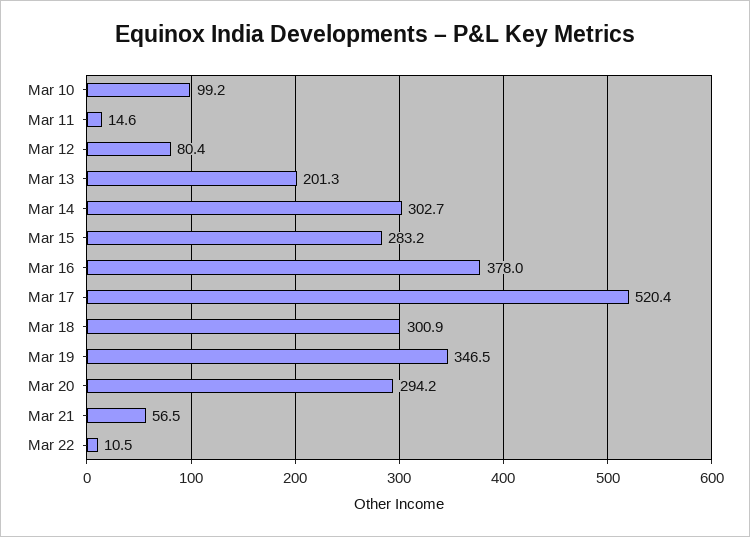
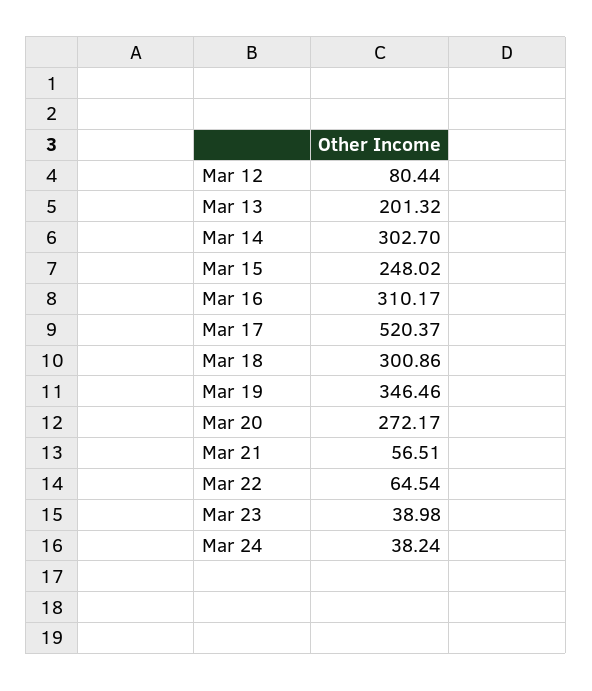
Mar 10: 99.2 -> none
Mar 11: 14.6 -> none
Mar 15: 283.2 -> 248.02
Mar 16: 378 -> 310.17
Mar 20: 294.2 -> 272.17
Mar 22: 10.5 -> 64.54
Mar 23: none -> 38.98
Mar 24: none -> 38.24

